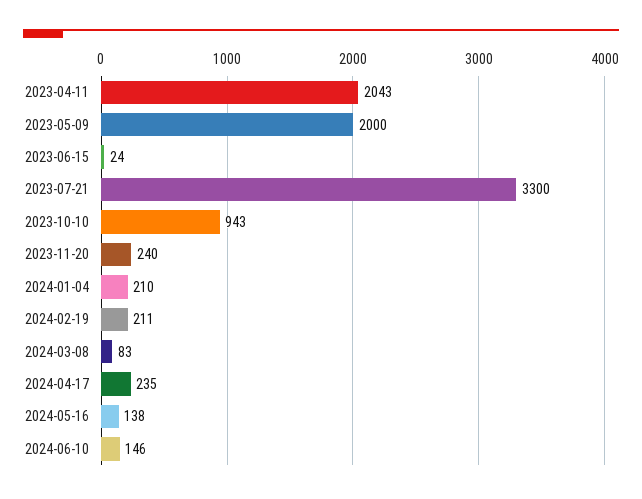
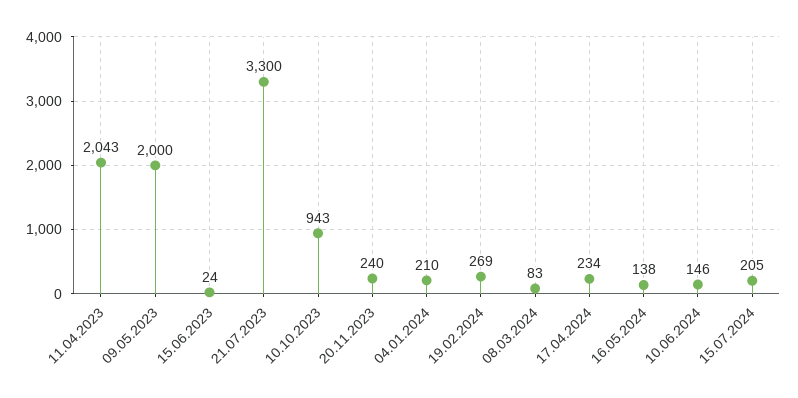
2024-02-19: 211 -> 269
2024-04-17: 235 -> 234
15.07.2024: none -> 205

